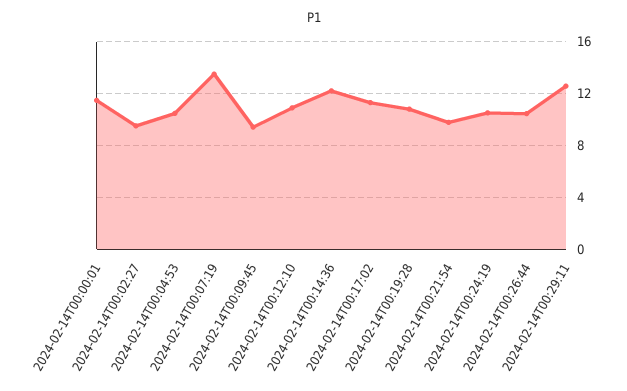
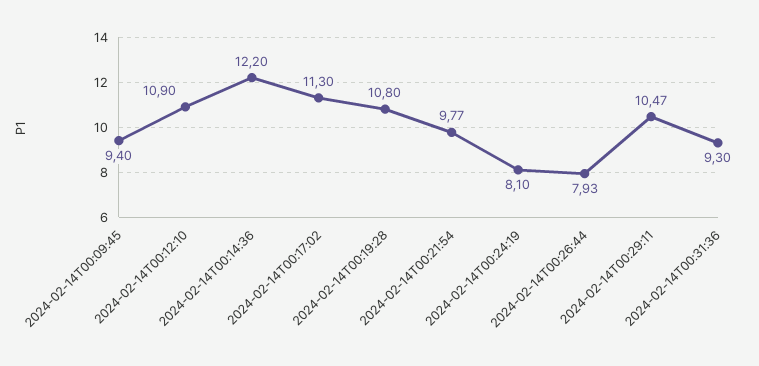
2024-02-14T00:00:01: 11.5 -> none
2024-02-14T00:02:27: 9.5 -> none
2024-02-14T00:04:53: 10.5 -> none
2024-02-14T00:07:19: 13.5 -> none
2024-02-14T00:24:19: 10.5 -> 8.1
2024-02-14T00:26:44: 10.5 -> 7.93
2024-02-14T00:29:11: 12.5 -> 10.47
2024-02-14T00:31:36: none -> 9.3

